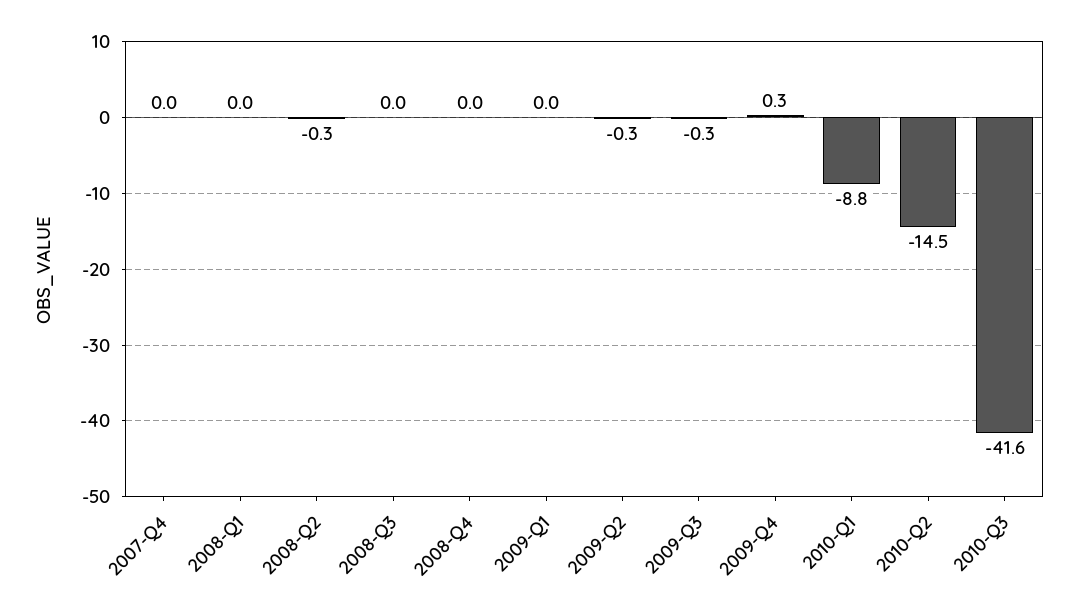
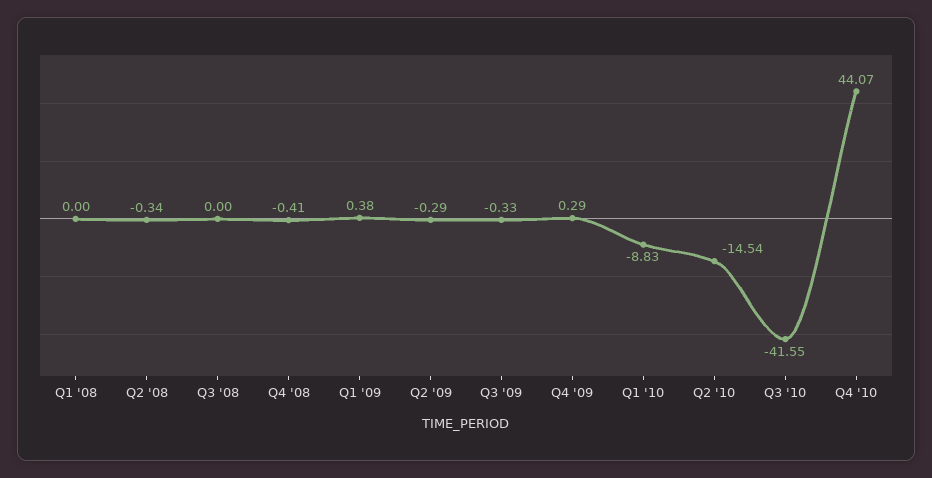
2007-Q4: 0 -> none
2008-Q4: 0 -> -0.41
2009-Q1: 0 -> 0.38
Q4 '10: none -> 44.07

